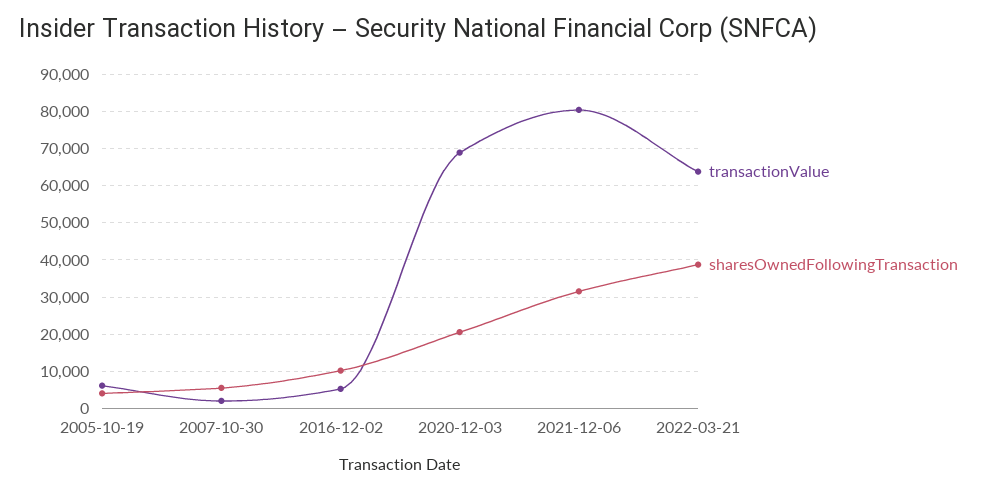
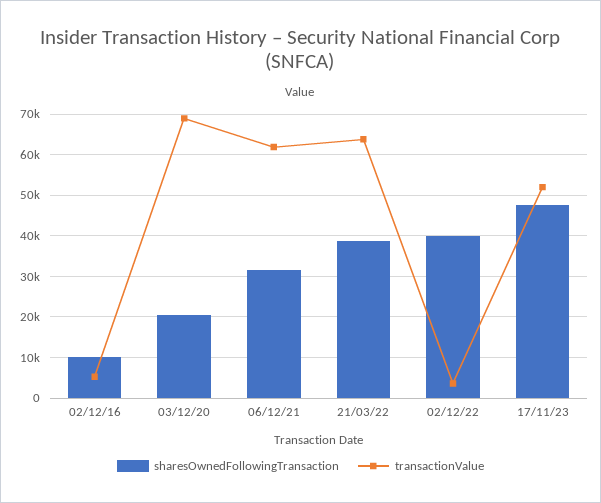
transactionValue, 2005-10-19: 6000 -> none
sharesOwnedFollowingTransaction, 2005-10-19: 4000 -> none
transactionValue, 2007-10-30: 2000 -> none
sharesOwnedFollowingTransaction, 2007-10-30: 6000 -> none
transactionValue, 2021-12-06: 80000 -> 62000
sharesOwnedFollowingTransaction, 02/12/22: none -> 40000
transactionValue, 02/12/22: none -> 4000
sharesOwnedFollowingTransaction, 17/11/23: none -> 48000
transactionValue, 17/11/23: none -> 52000

